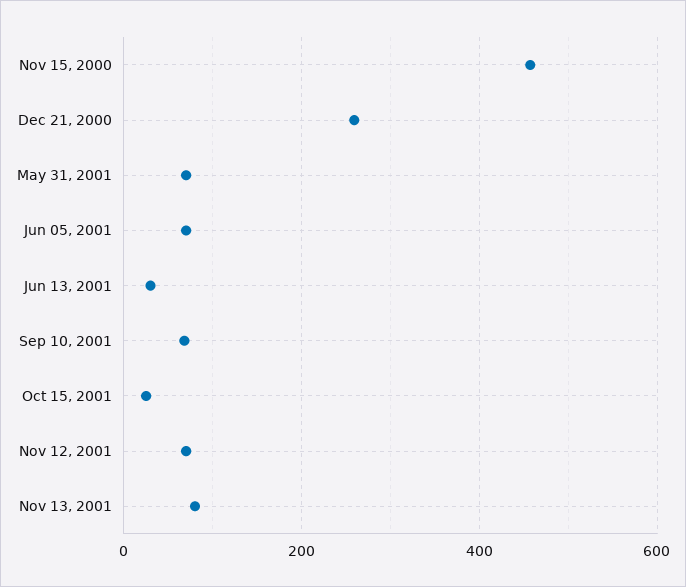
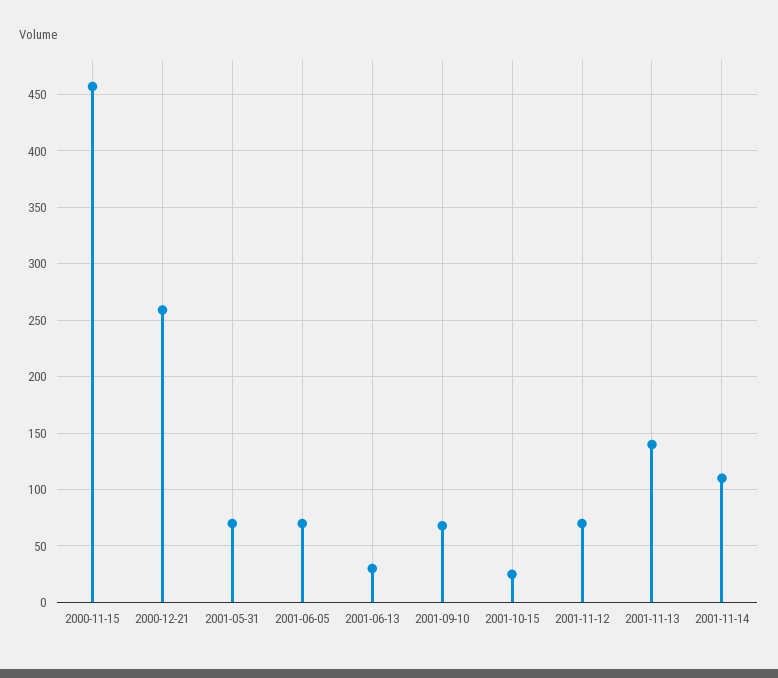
Nov 13, 2001: 80 -> 140
2001-11-14: none -> 110

